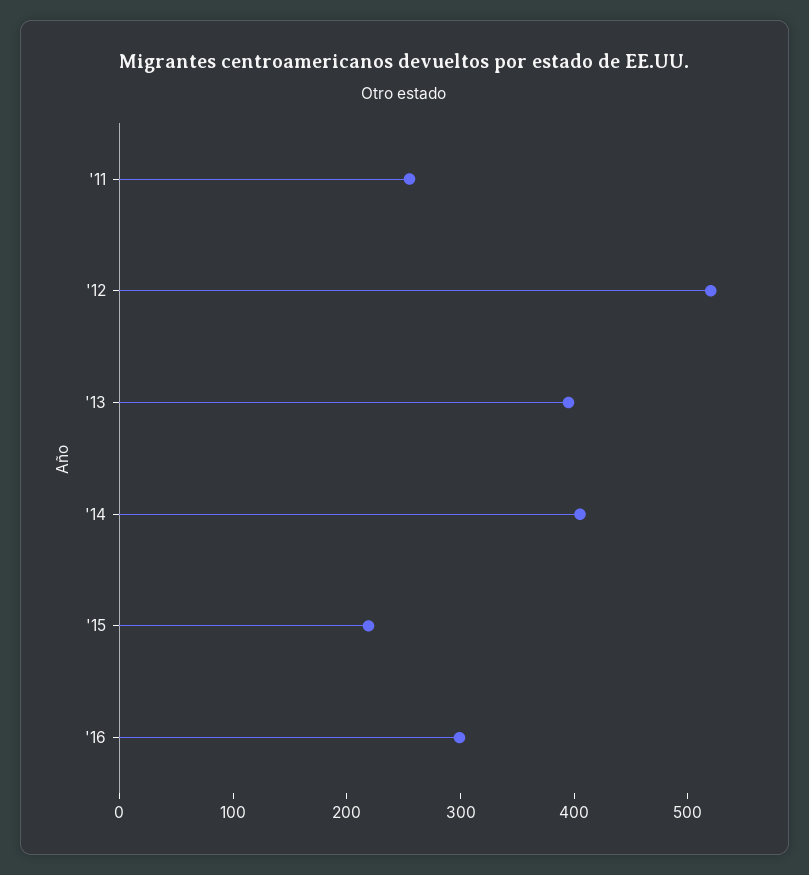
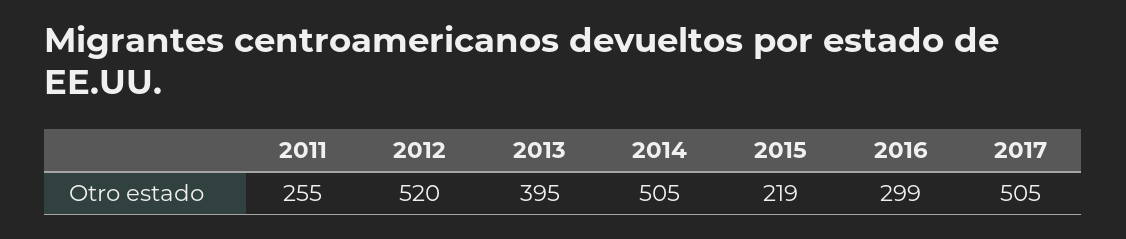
'14: 400 -> 505
2017: none -> 505

